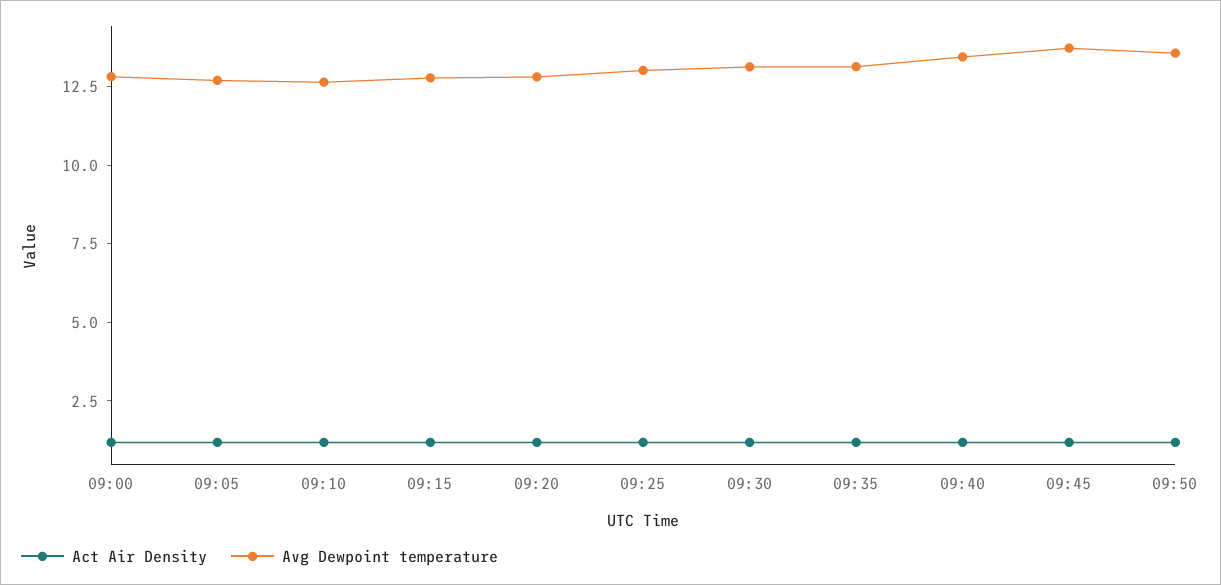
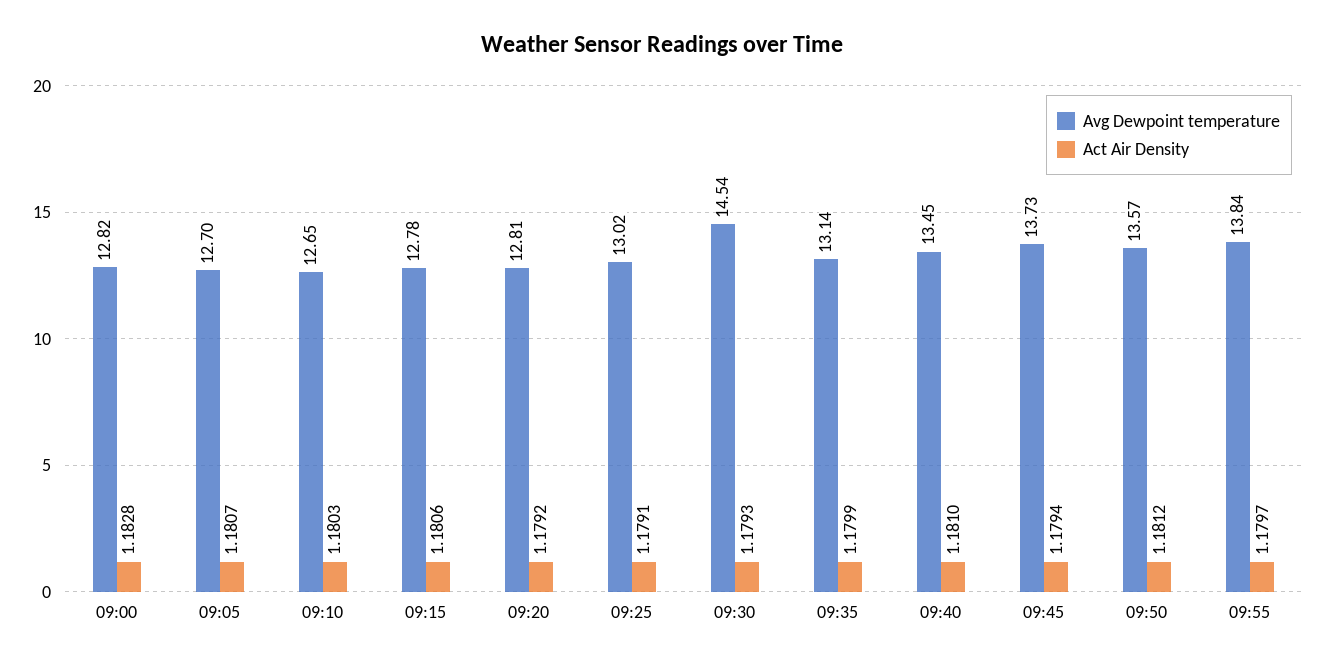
Avg Dewpoint temperature, 09:30: 13 -> 14.54
Avg Dewpoint temperature, 09:55: none -> 13.84
Act Air Density, 09:55: none -> 1.1797

